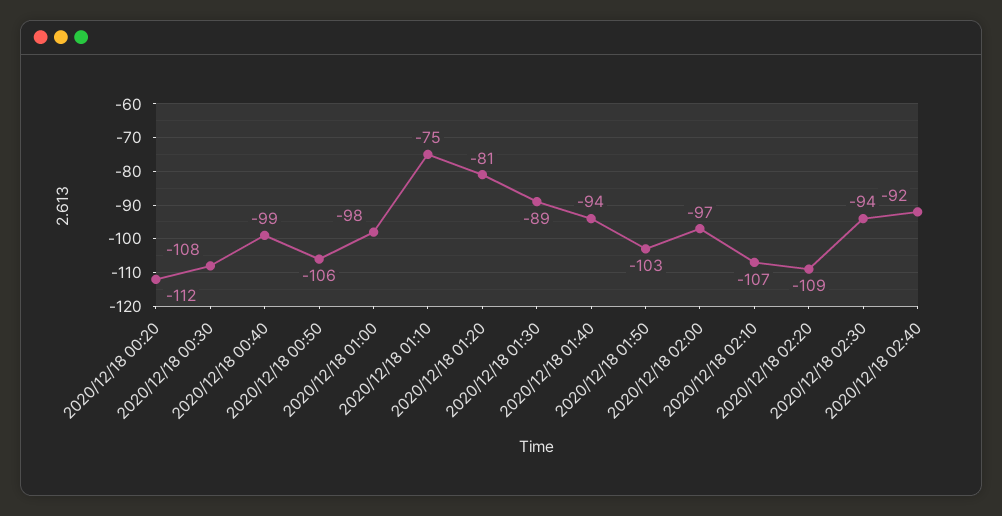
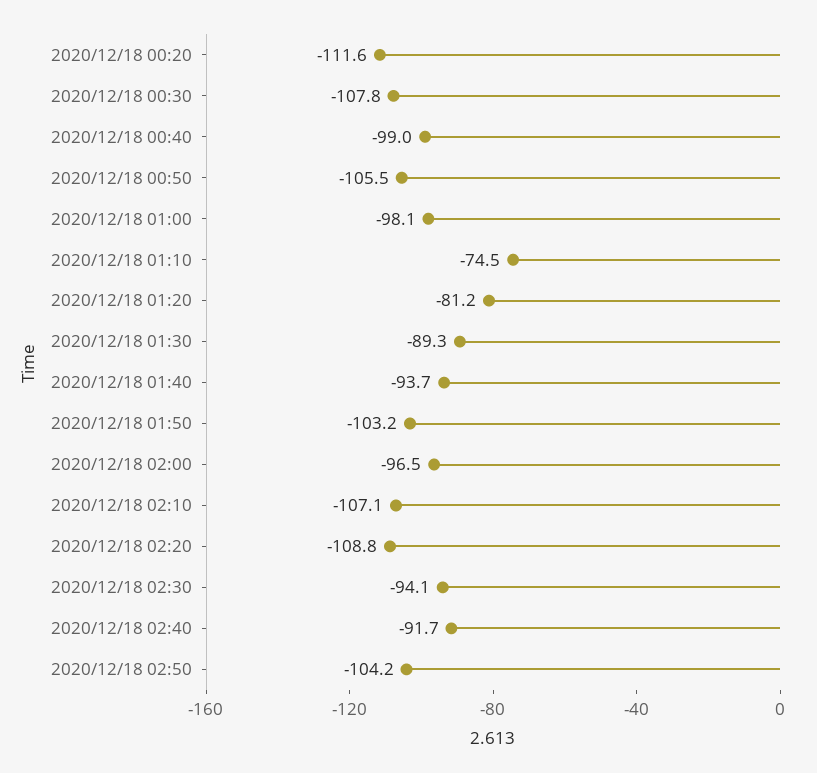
2020/12/18 02:50: none -> -104.2

